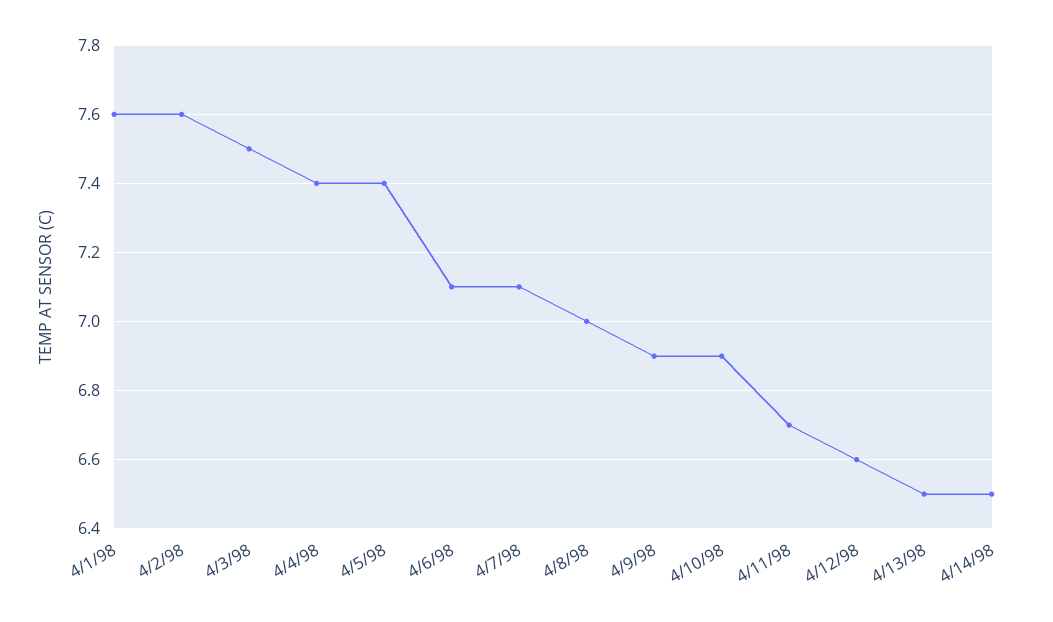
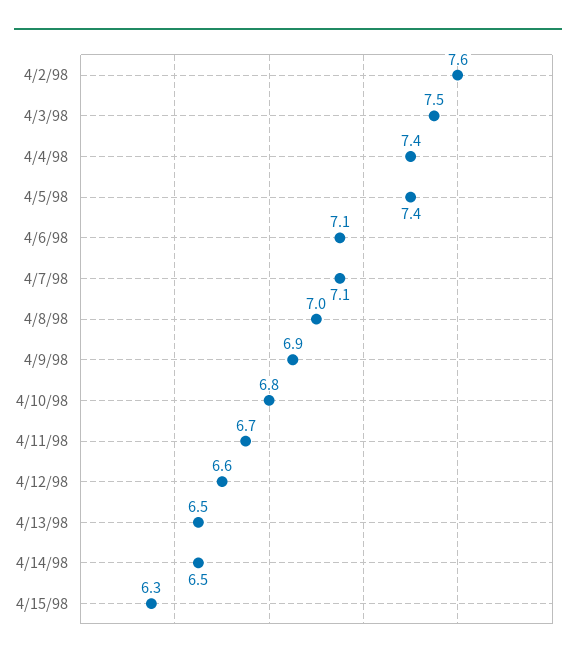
4/1/98: 7.6 -> none
4/10/98: 6.9 -> 6.8
4/15/98: none -> 6.3

